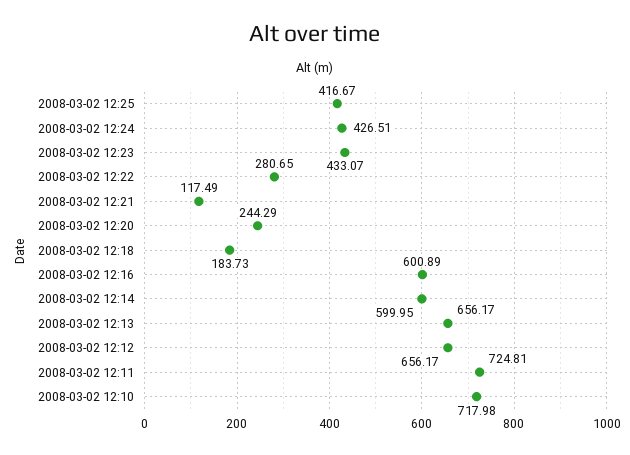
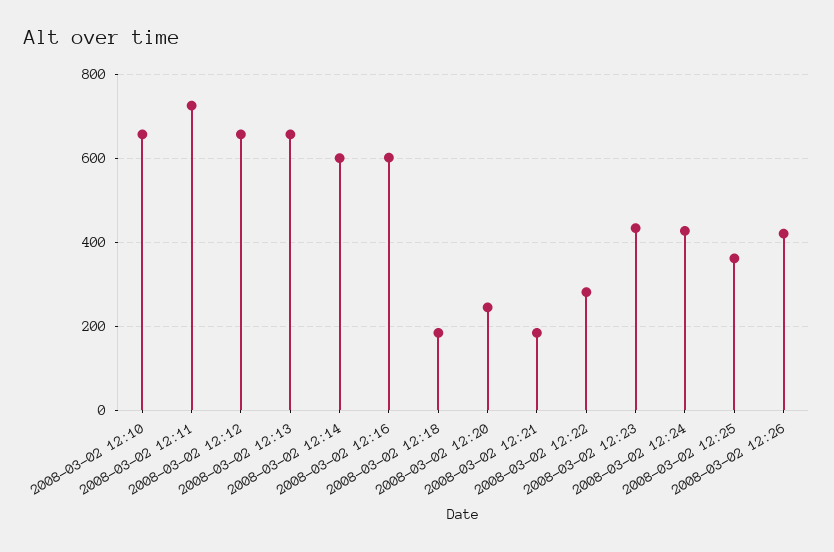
2008-03-02 12:25: 416.67 -> 360
2008-03-02 12:21: 117.49 -> 180
2008-03-02 12:10: 717.98 -> 660
2008-03-02 12:26: none -> 420

